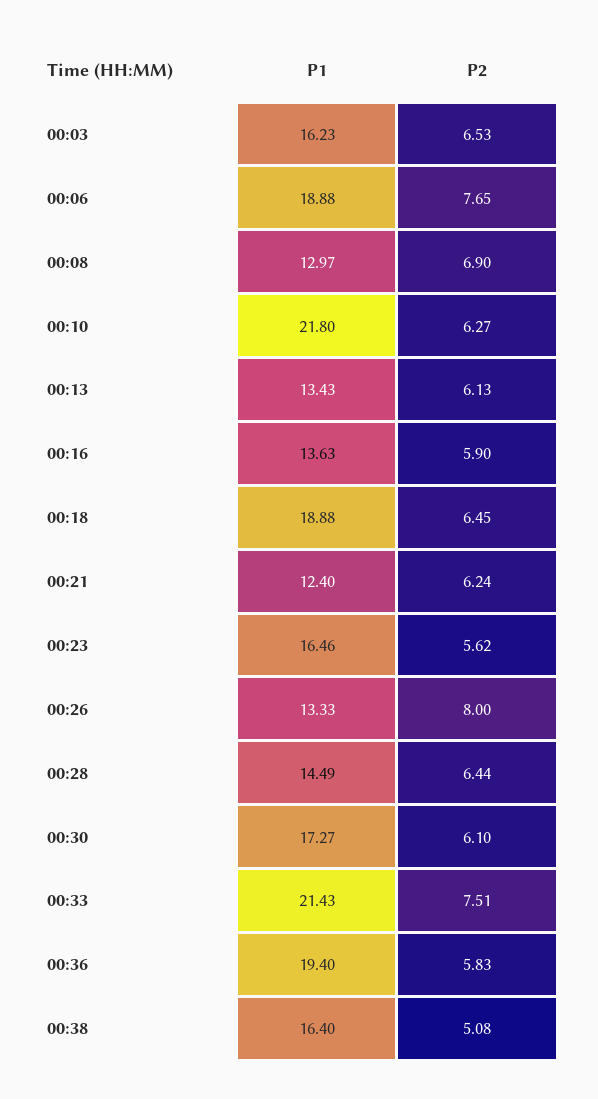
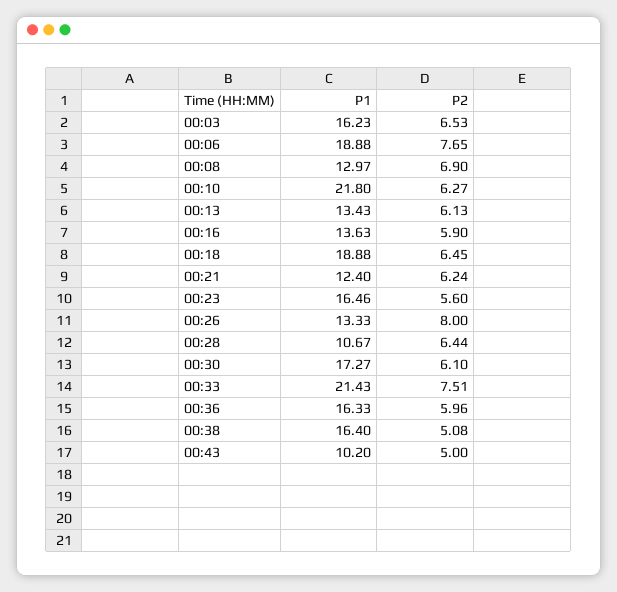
P2, 00:23: 5.62 -> 5.6
P1, 00:28: 14.49 -> 10.67
P1, 00:36: 19.4 -> 16.33
P2, 00:36: 5.83 -> 5.96
P1, 00:43: none -> 10.2
P2, 00:43: none -> 5

